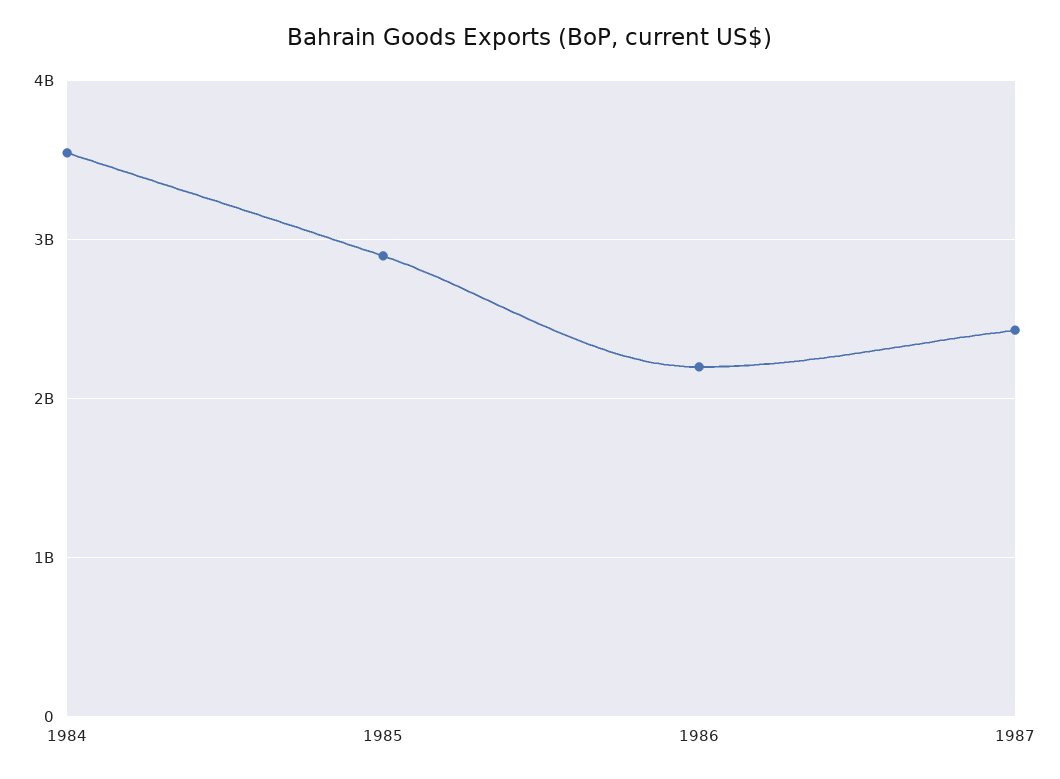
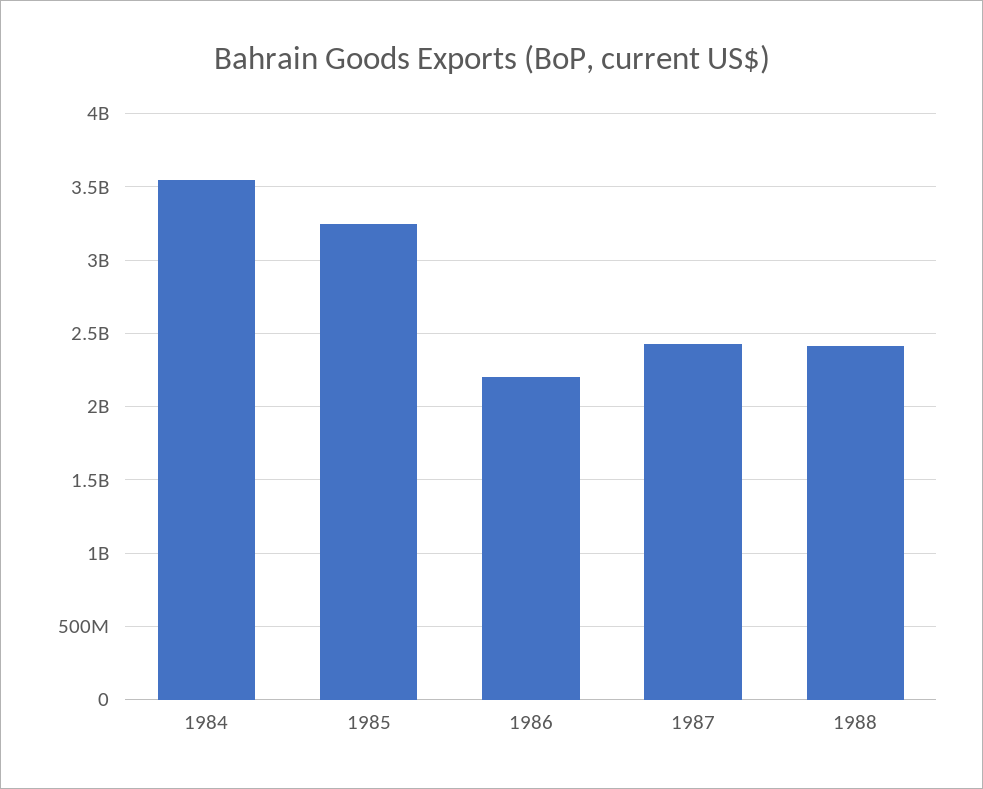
1985: 2900000000 -> 3250000000
1988: none -> 2400000000

